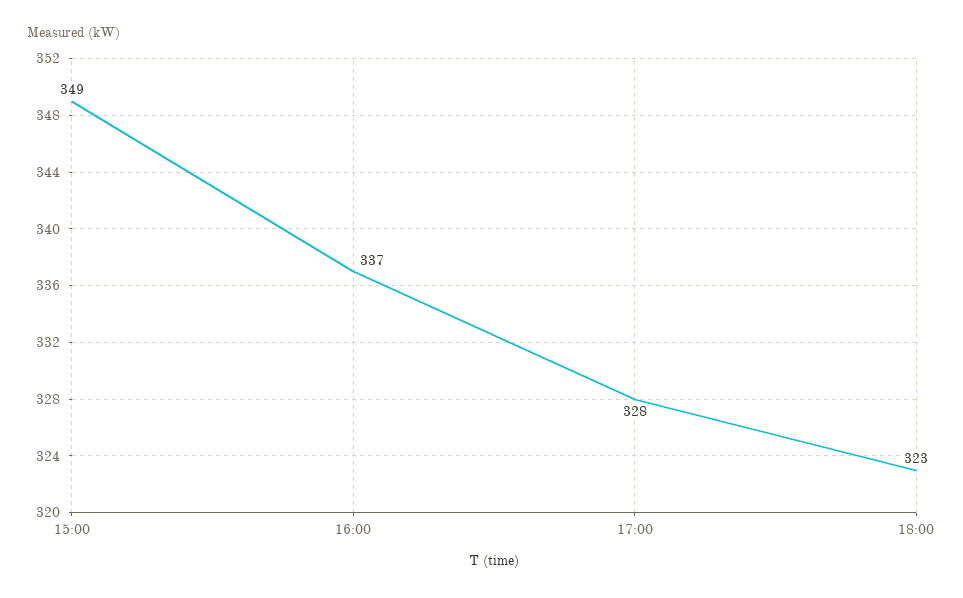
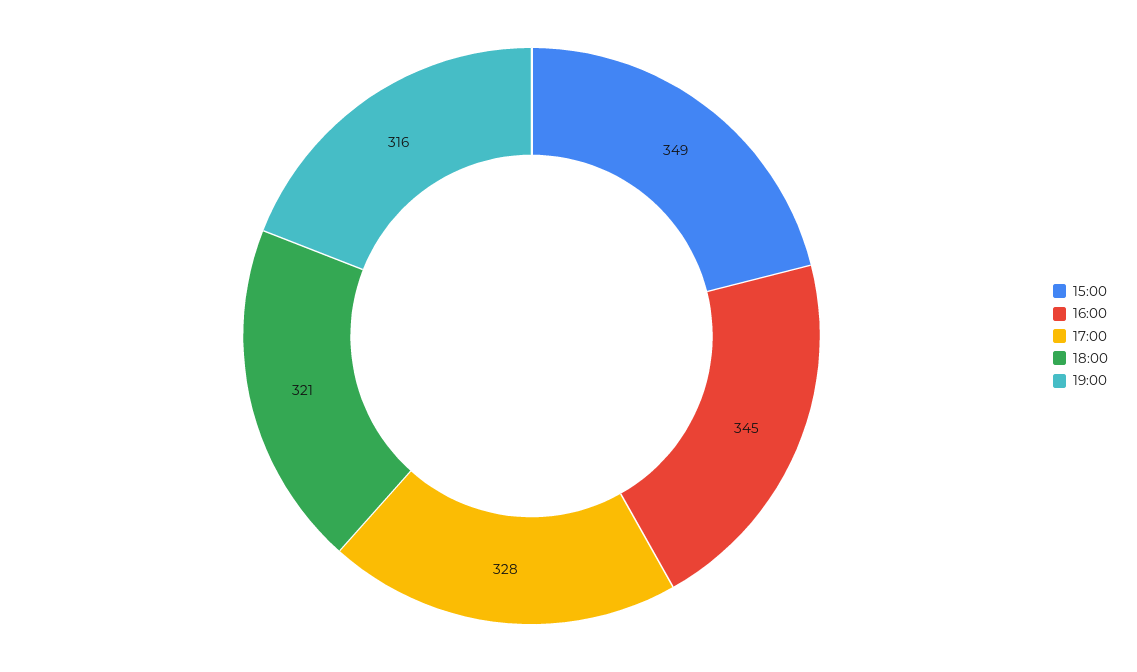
16:00: 337 -> 345
18:00: 323 -> 321
19:00: none -> 316

